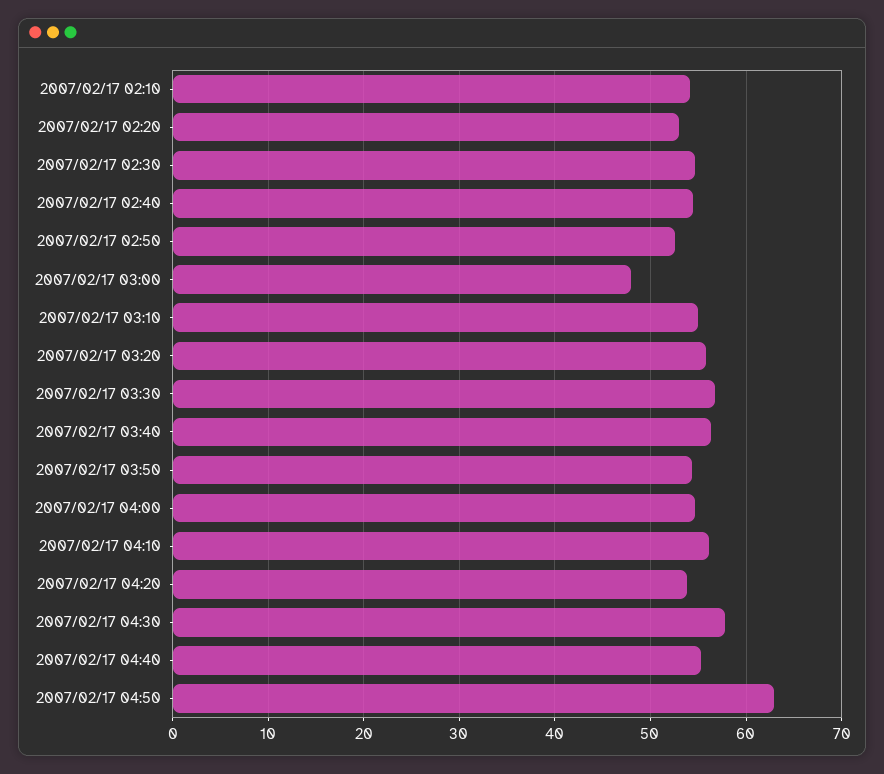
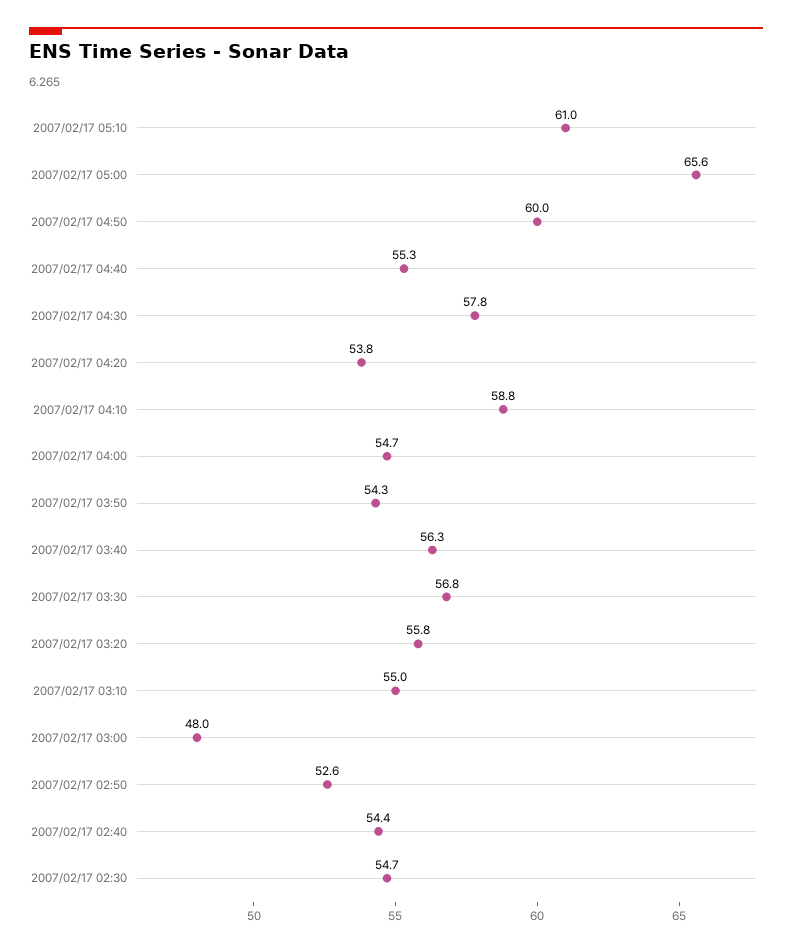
2007/02/17 02:10: 54 -> none
2007/02/17 02:20: 53 -> none
2007/02/17 04:10: 56 -> 58.8
2007/02/17 04:50: 63 -> 60
2007/02/17 05:10: none -> 61
2007/02/17 05:00: none -> 65.6

